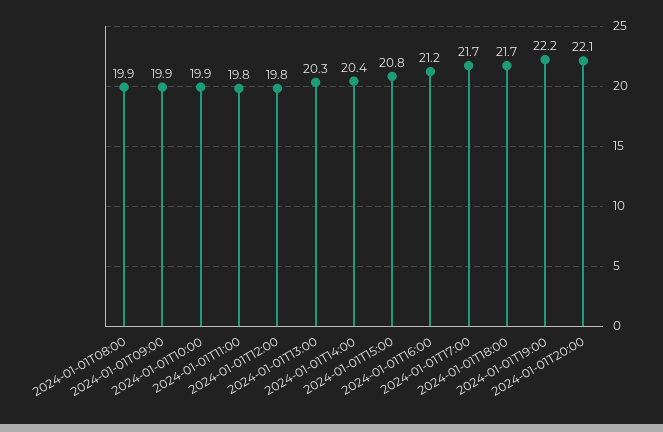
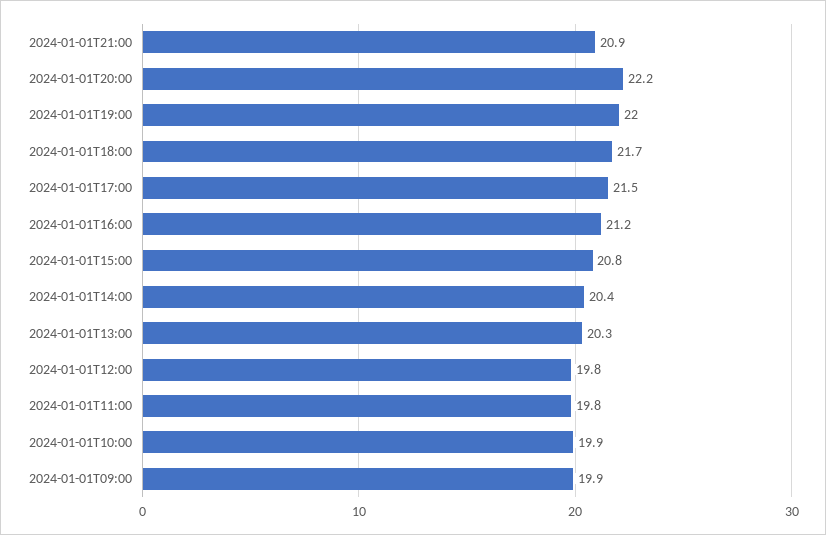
2024-01-01T08:00: 19.9 -> none
2024-01-01T17:00: 21.7 -> 21.5
2024-01-01T19:00: 22.2 -> 22
2024-01-01T20:00: 22.1 -> 22.2
2024-01-01T21:00: none -> 20.9

